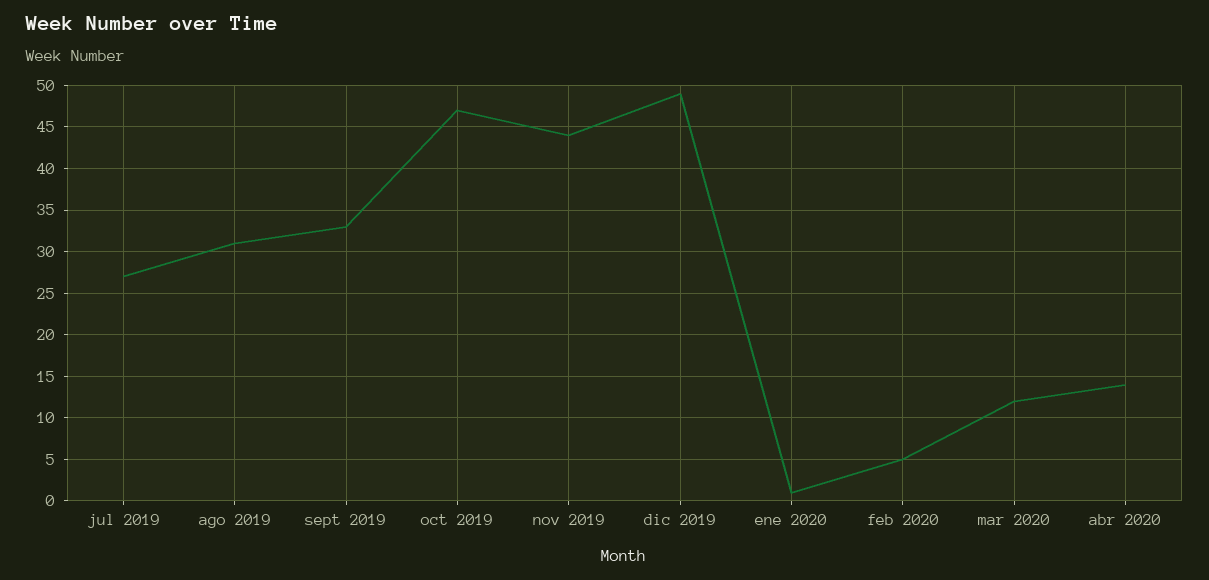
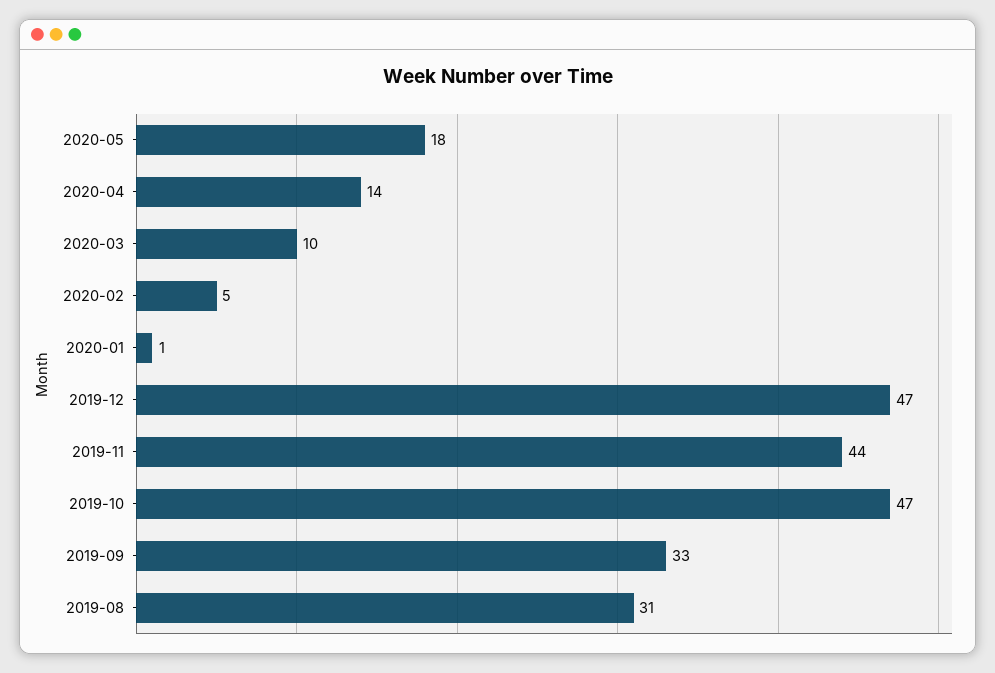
jul 2019: 27 -> none
dic 2019: 49 -> 47
mar 2020: 12 -> 10
2020-05: none -> 18

